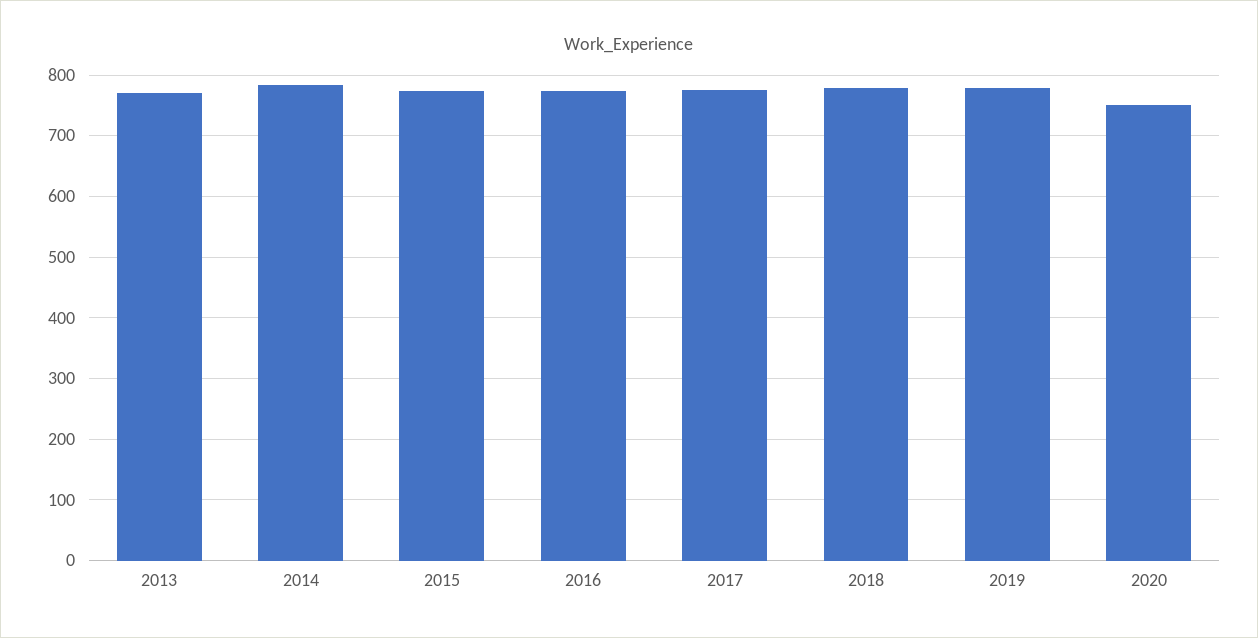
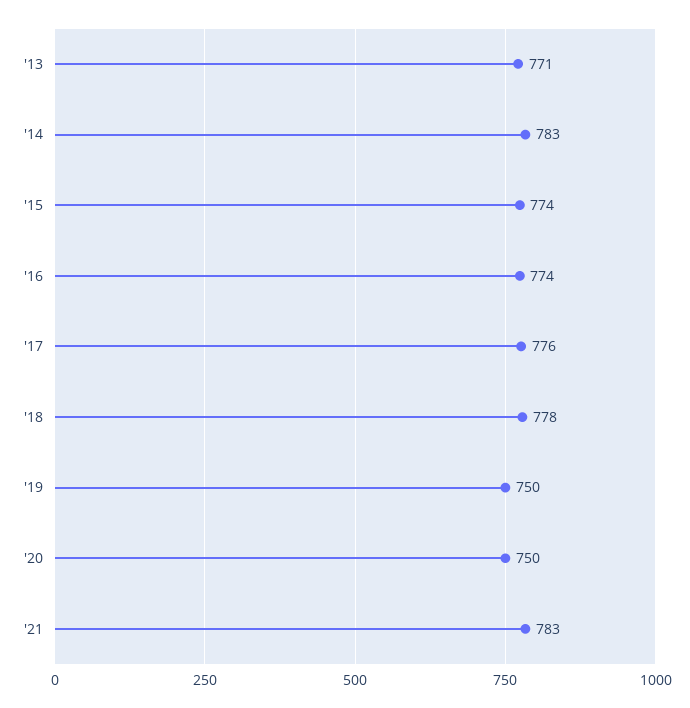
2019: 780 -> 750
'21: none -> 783

